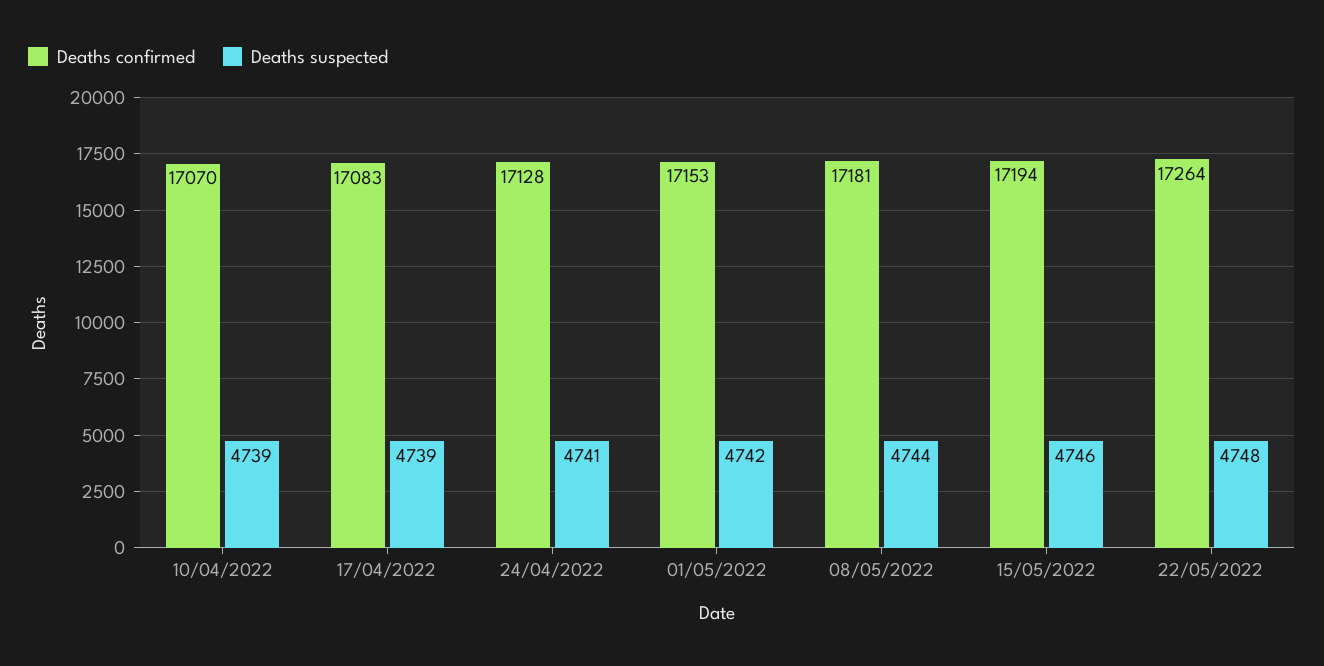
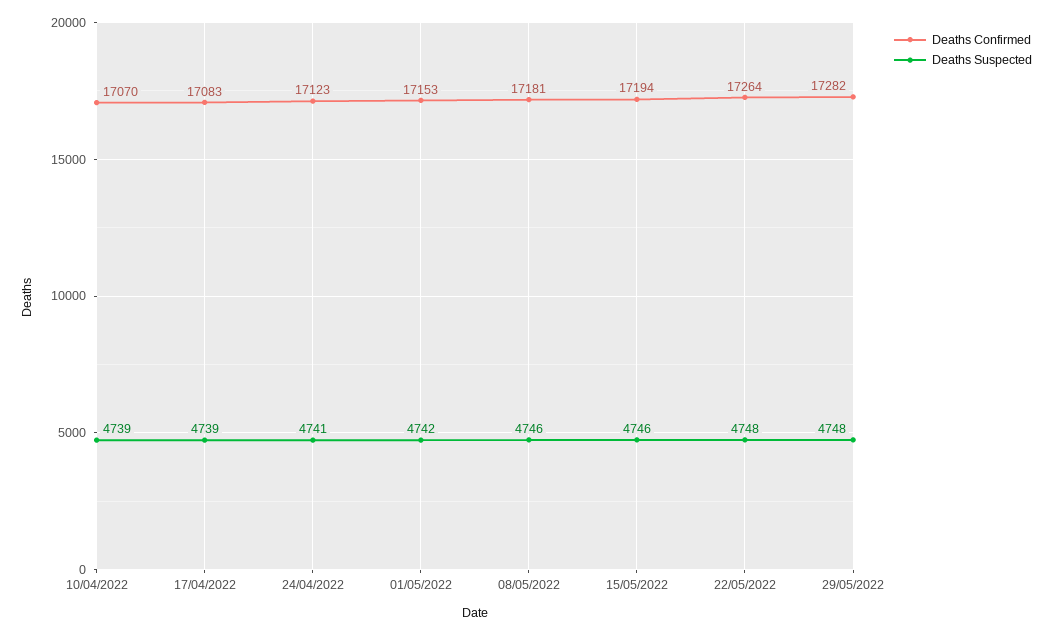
Deaths confirmed, 24/04/2022: 17128 -> 17123
Deaths suspected, 08/05/2022: 4744 -> 4746
Deaths confirmed, 29/05/2022: none -> 17282
Deaths suspected, 29/05/2022: none -> 4748

